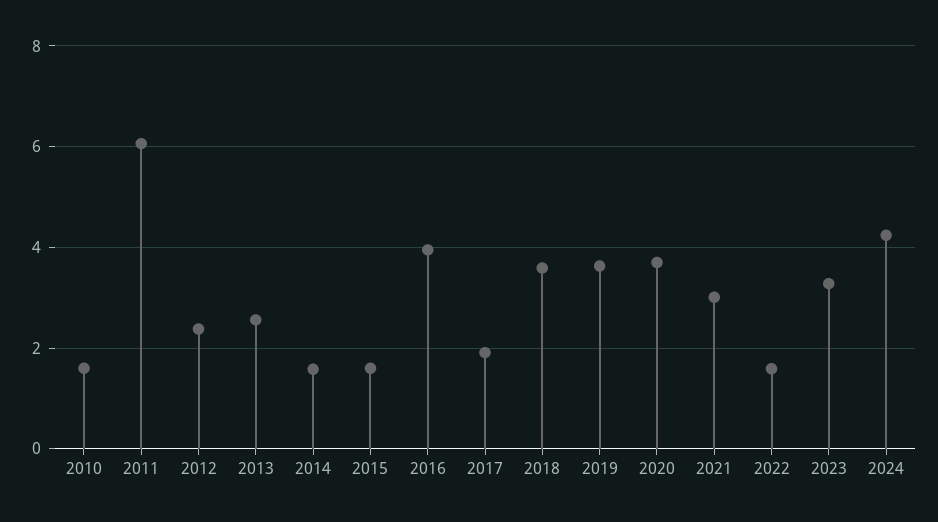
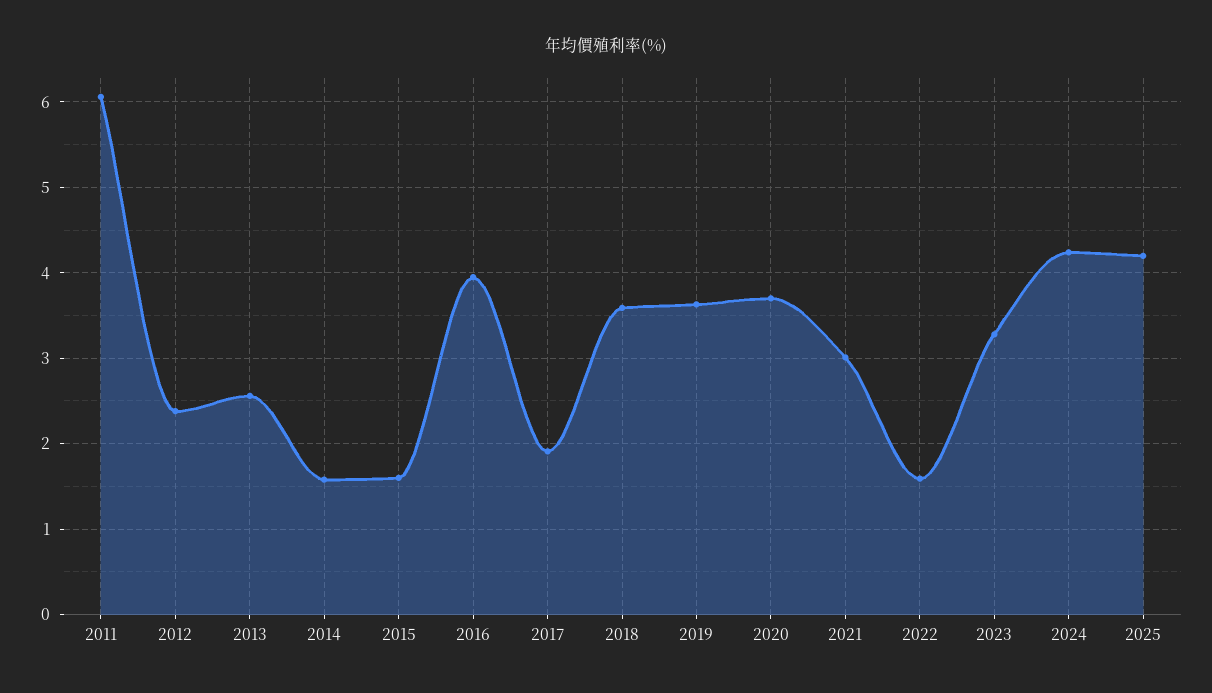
2010: 1.6 -> none
2025: none -> 4.2

